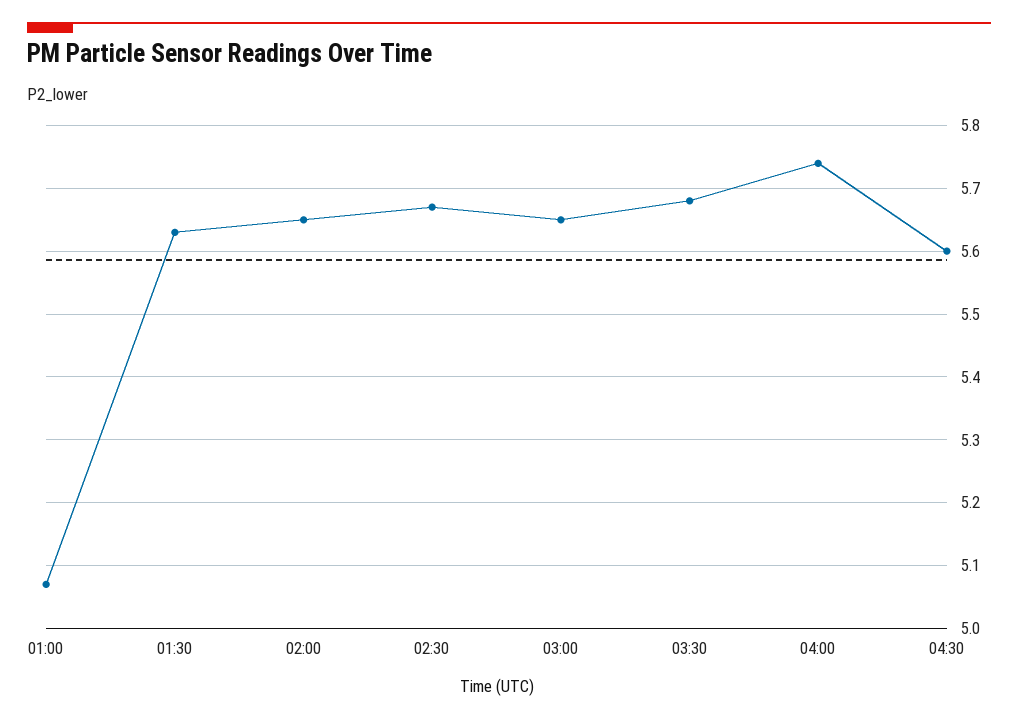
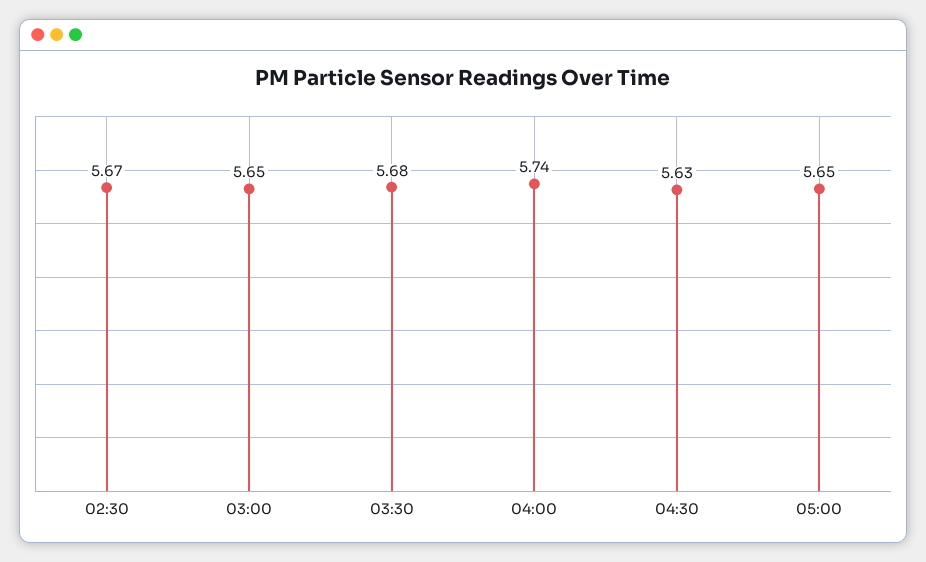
01:00: 5.07 -> none
01:30: 5.63 -> none
02:00: 5.65 -> none
04:30: 5.6 -> 5.63
05:00: none -> 5.65

